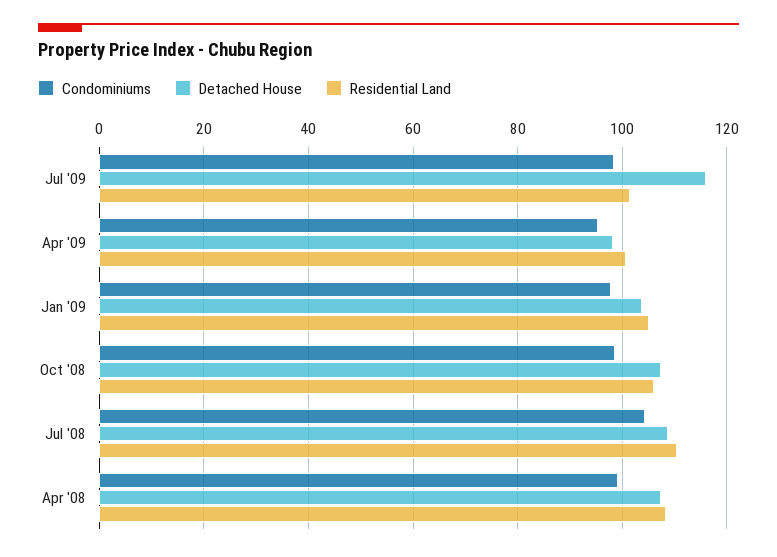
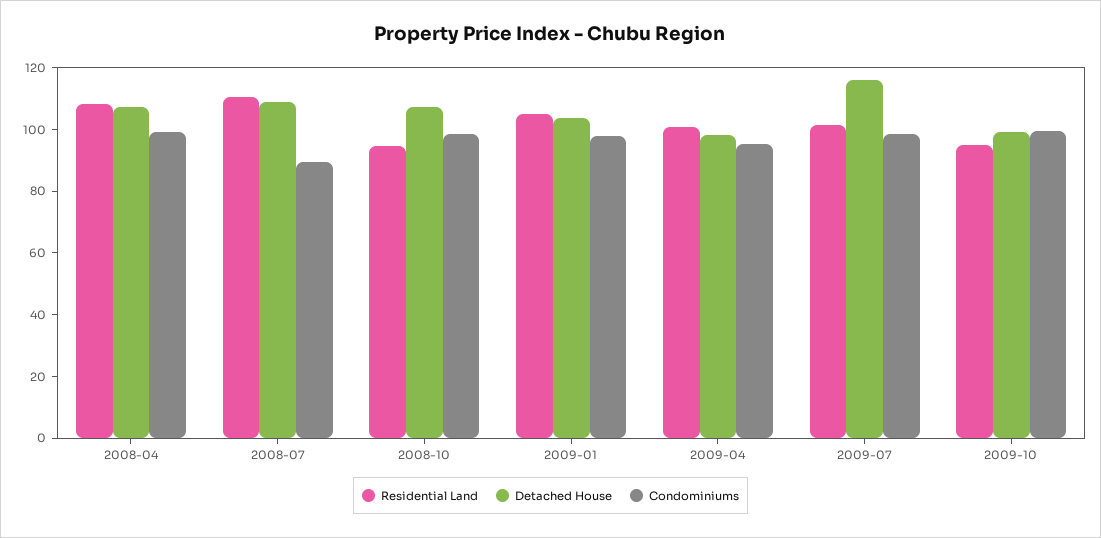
Residential Land, Oct '08: 106 -> 95
Condominiums, Jul '08: 104 -> 90
Residential Land, 2009-10: none -> 95
Detached House, 2009-10: none -> 100
Condominiums, 2009-10: none -> 100

